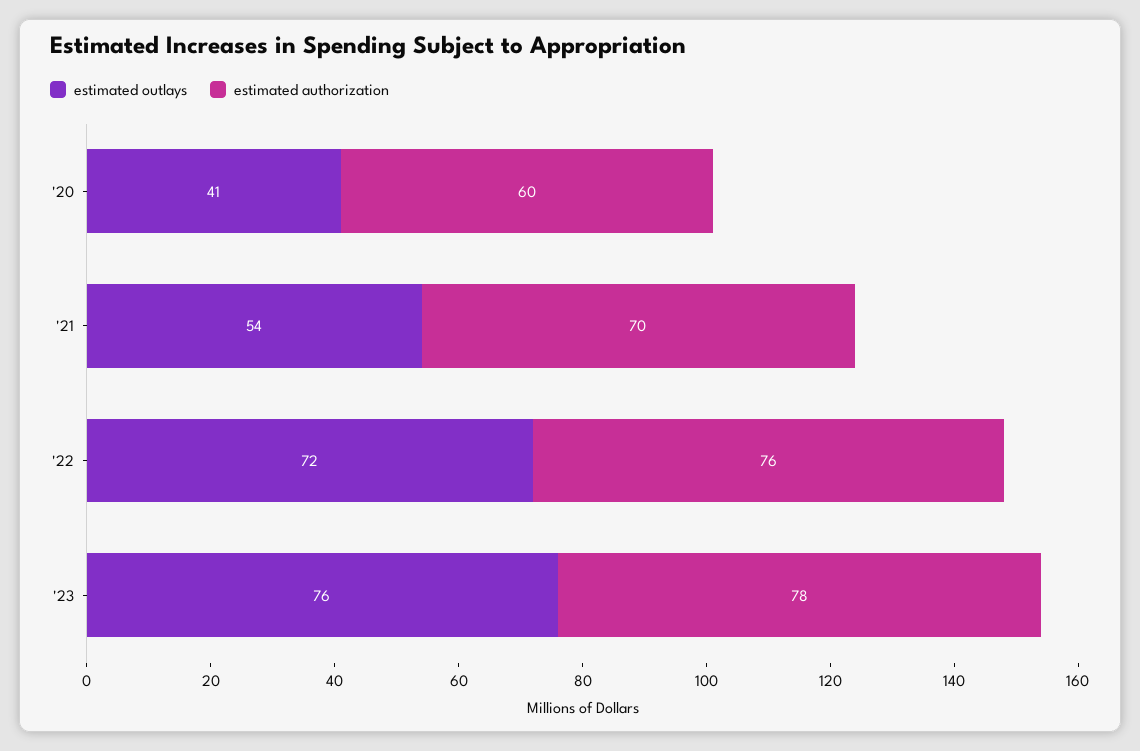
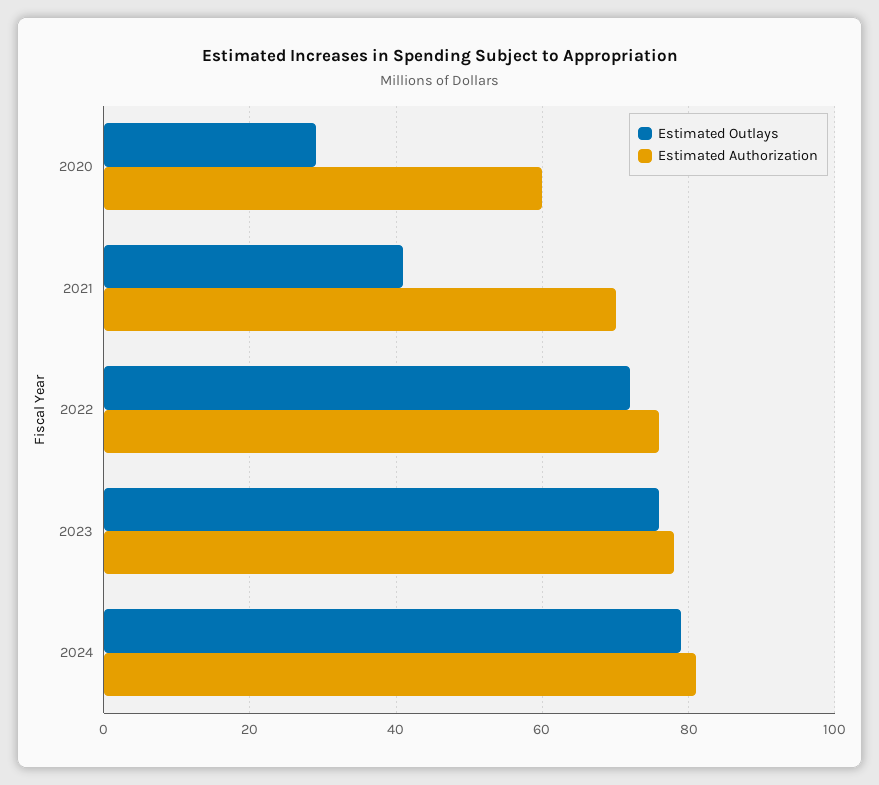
estimated outlays, '20: 41 -> 30
estimated outlays, '21: 54 -> 40
estimated outlays, 2024: none -> 80
estimated authorization, 2024: none -> 80

